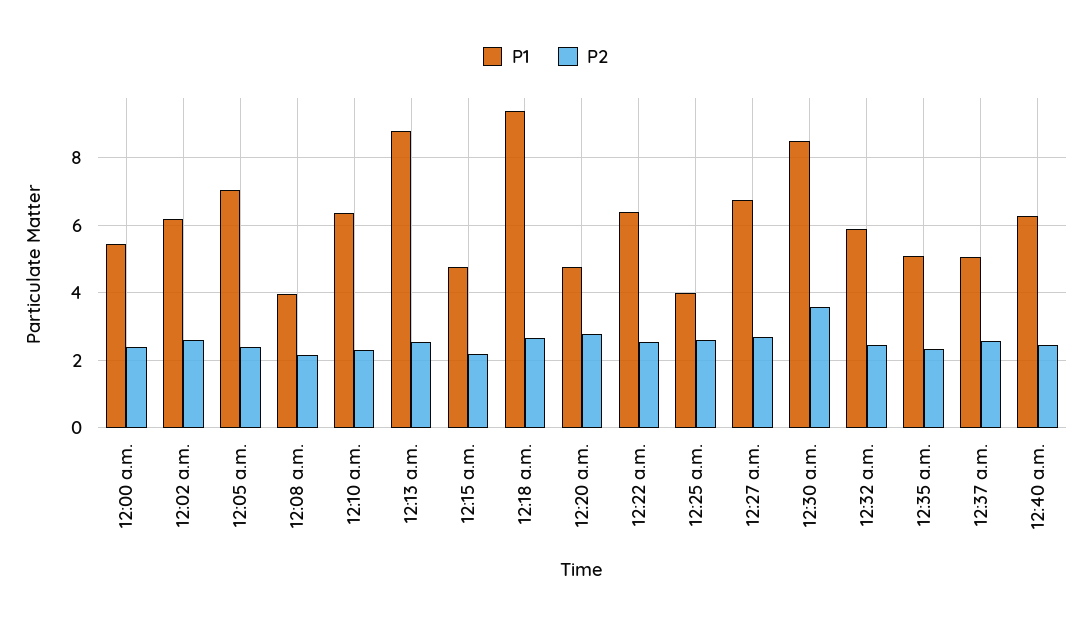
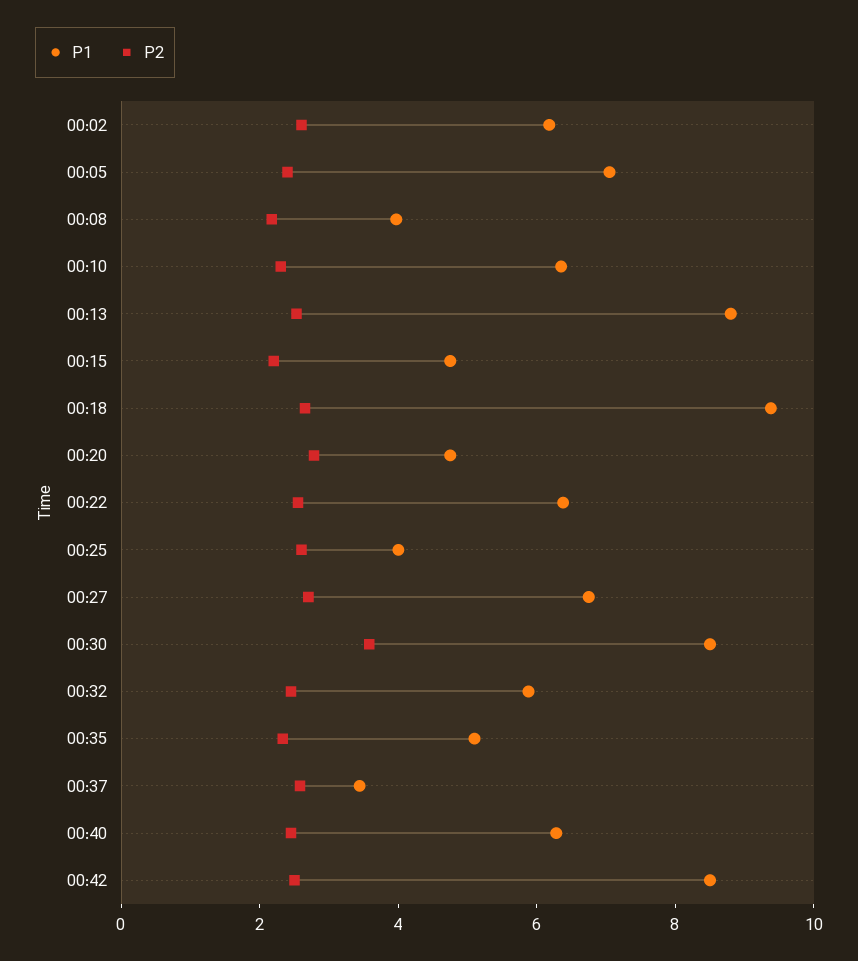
P1, 12:00 a.m.: 5.4 -> none
P2, 12:00 a.m.: 2.4 -> none
P1, 12:37 a.m.: 5 -> 3.5
P1, 00:42: none -> 8.5
P2, 00:42: none -> 2.5

